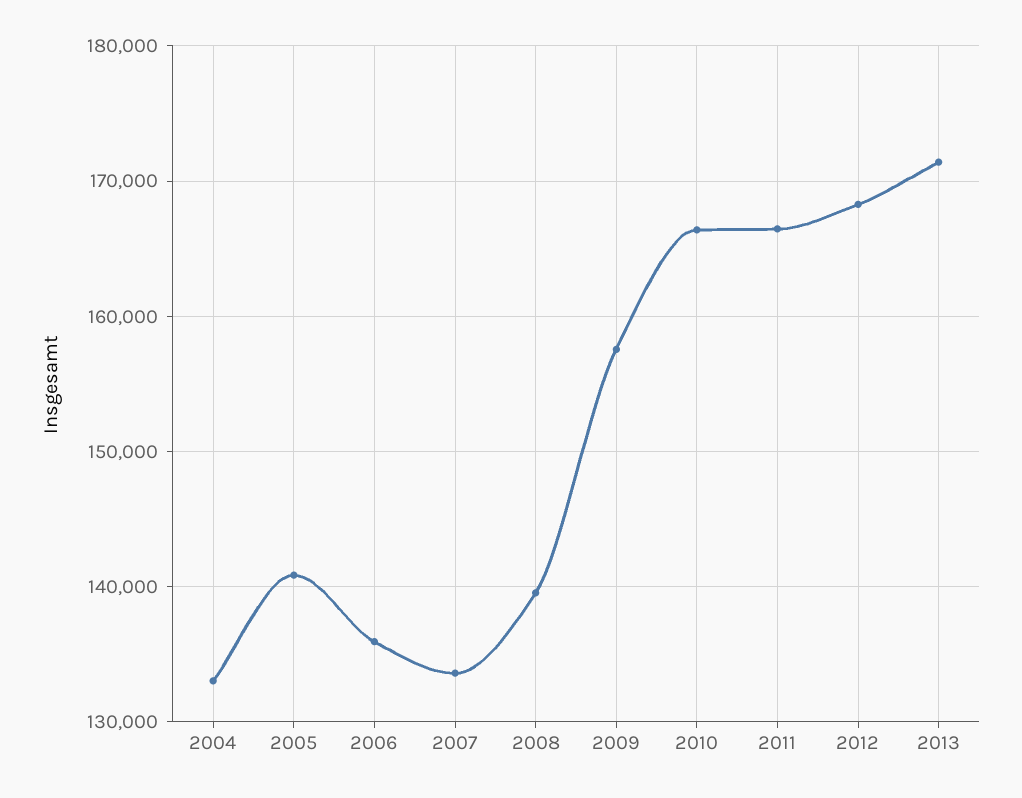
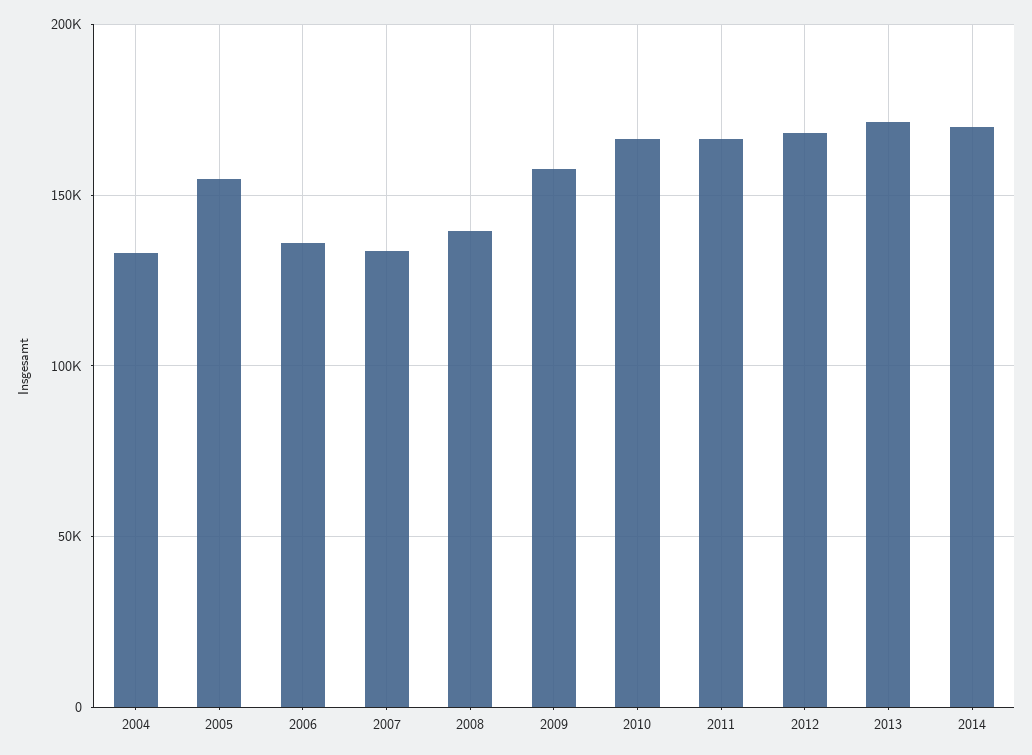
2005: 141000 -> 155000
2014: none -> 170000

